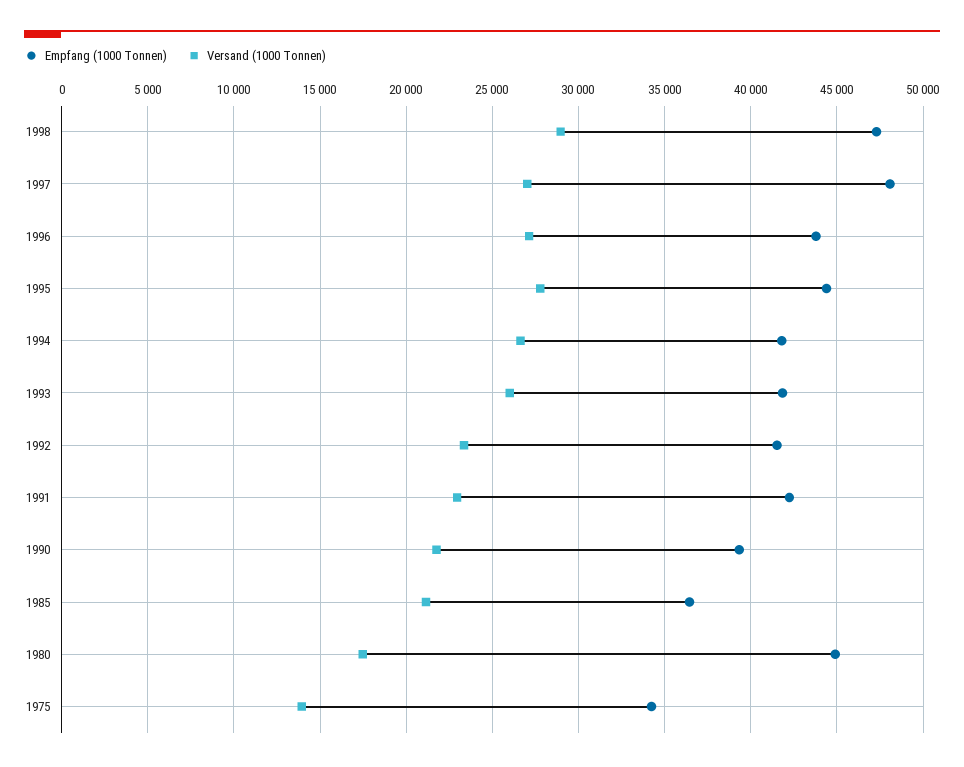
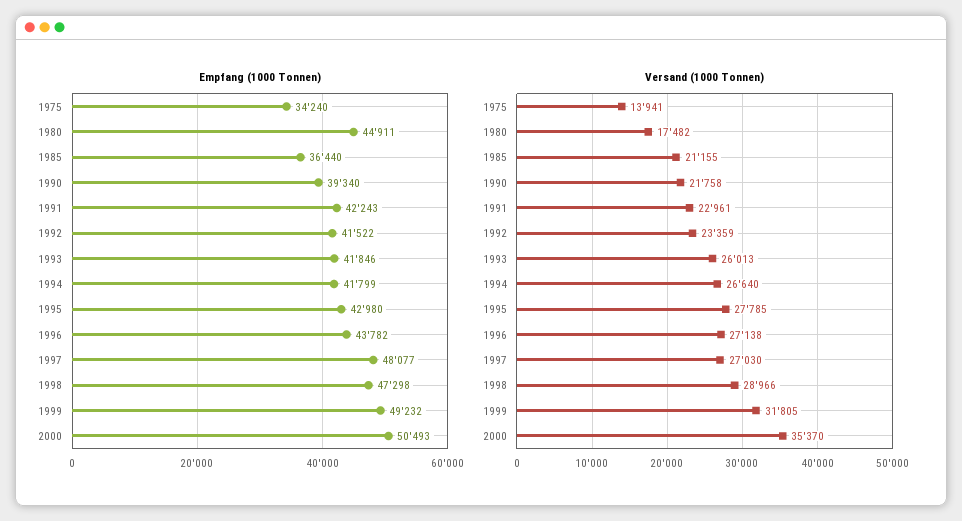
Empfang (1000 Tonnen), 1995: 44500 -> 42980
Empfang (1000 Tonnen), 1999: none -> 49232
Empfang (1000 Tonnen), 2000: none -> 50493
Versand (1000 Tonnen), 1999: none -> 31805
Versand (1000 Tonnen), 2000: none -> 35370

